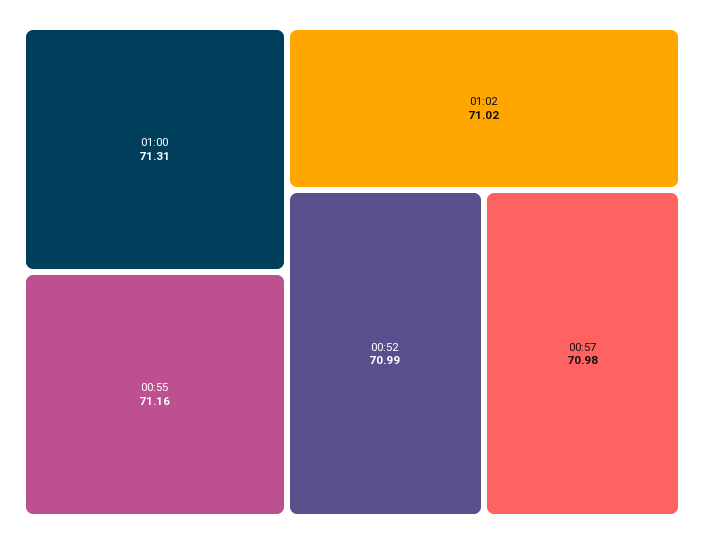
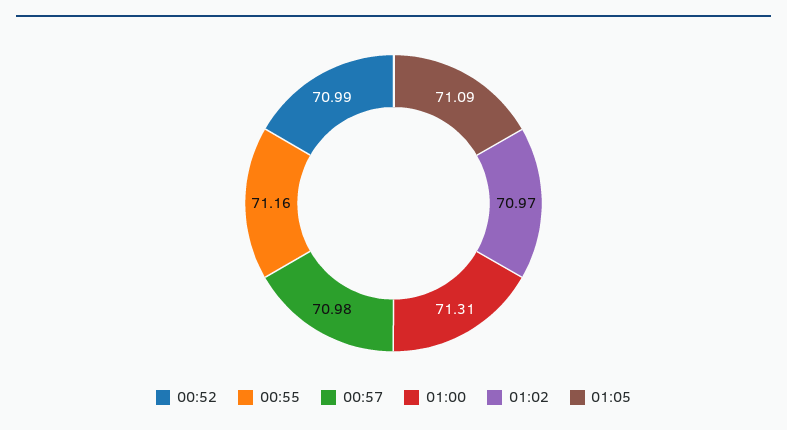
01:02: 71.02 -> 70.97
01:05: none -> 71.09

